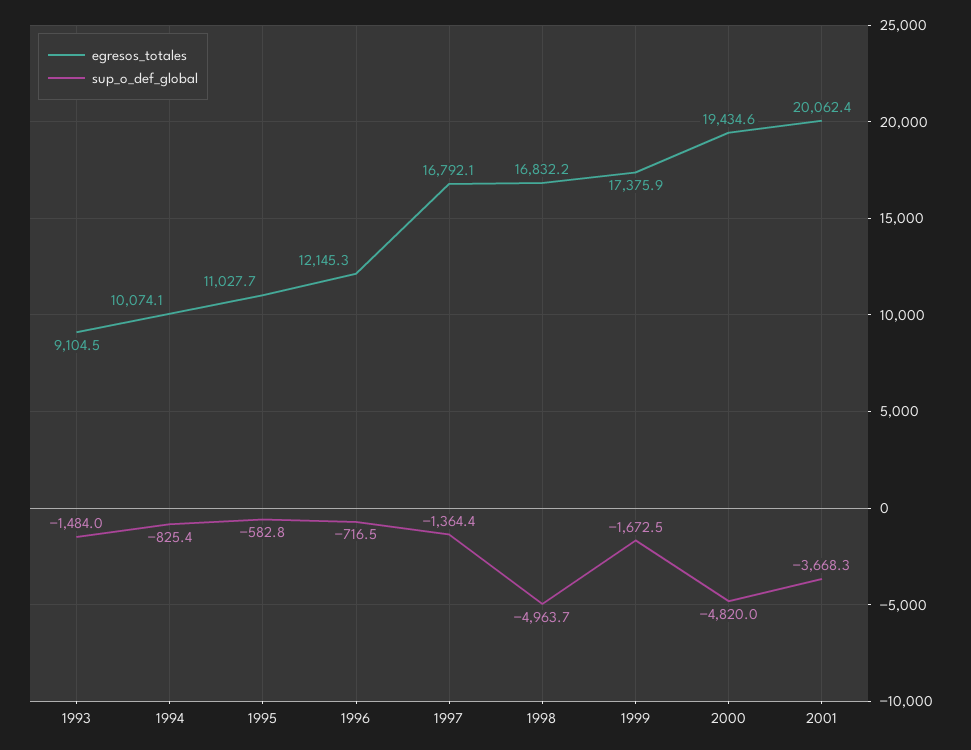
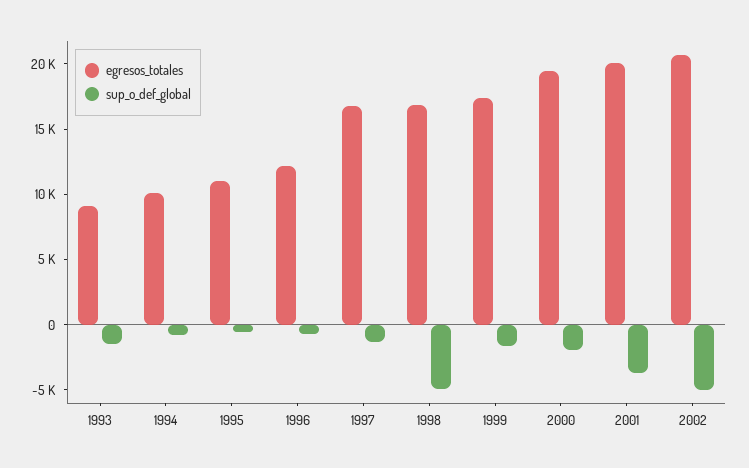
sup_o_def_global, 2000: -4820 -> -2000
egresos_totales, 2002: none -> 21000
sup_o_def_global, 2002: none -> -5000

